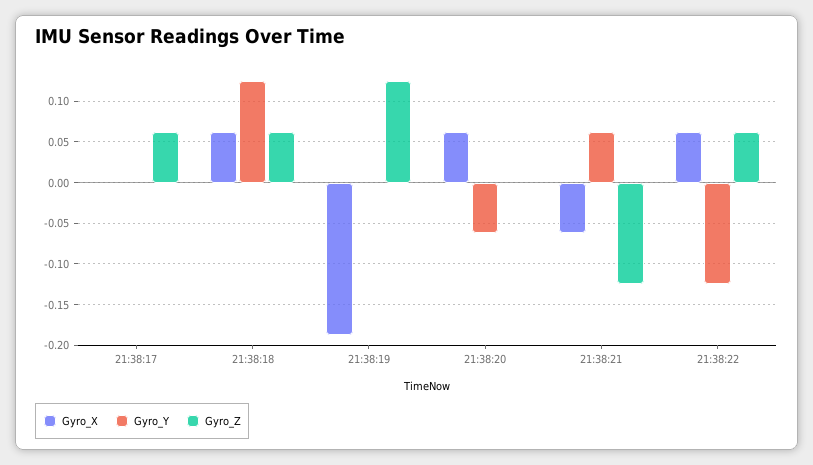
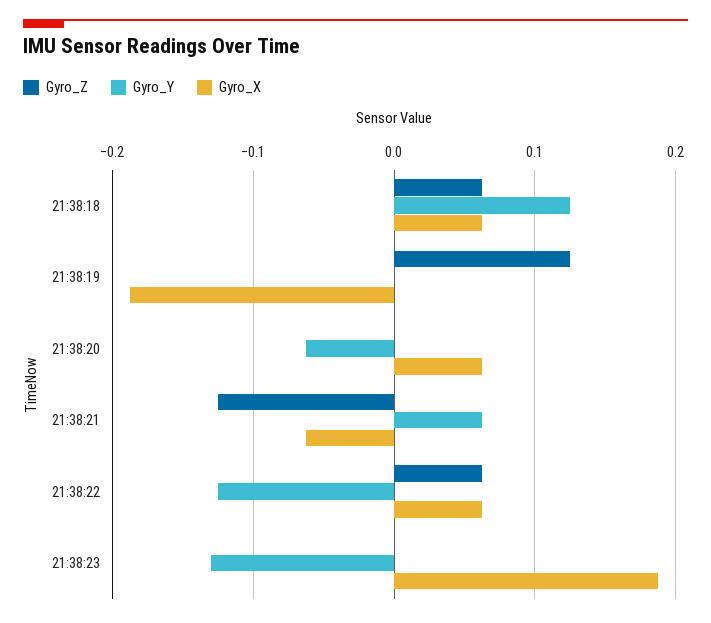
Gyro_X, 21:38:17: 0 -> none
Gyro_Y, 21:38:17: 0 -> none
Gyro_Z, 21:38:17: 0.06 -> none
Gyro_Z, 21:38:23: none -> 0
Gyro_Y, 21:38:23: none -> -0.13
Gyro_X, 21:38:23: none -> 0.19

